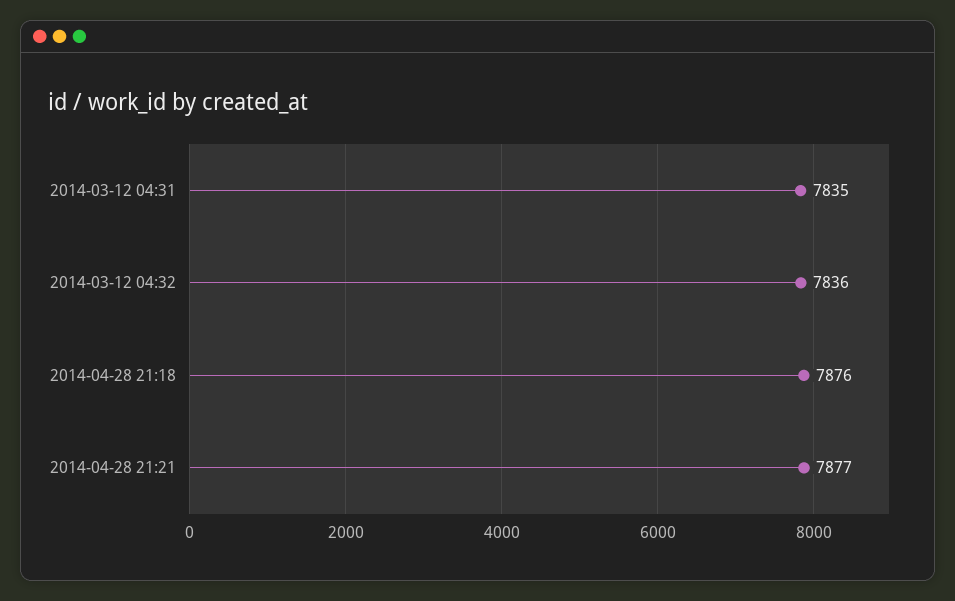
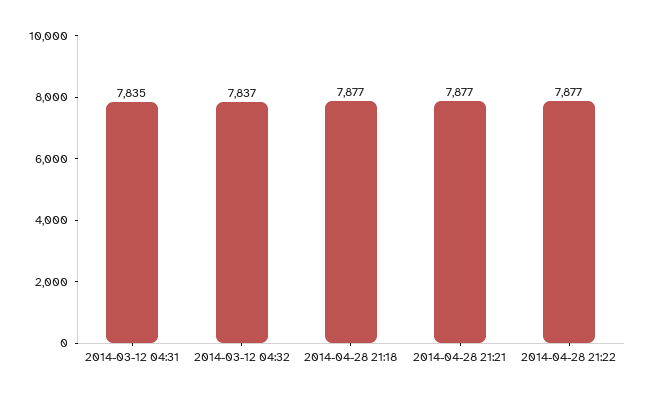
2014-03-12 04:32: 7836 -> 7837
2014-04-28 21:18: 7876 -> 7877
2014-04-28 21:22: none -> 7877

